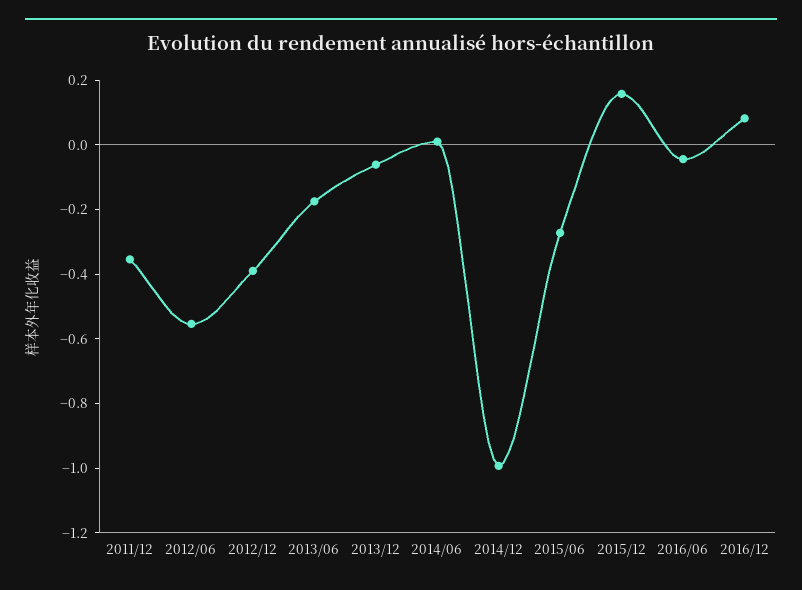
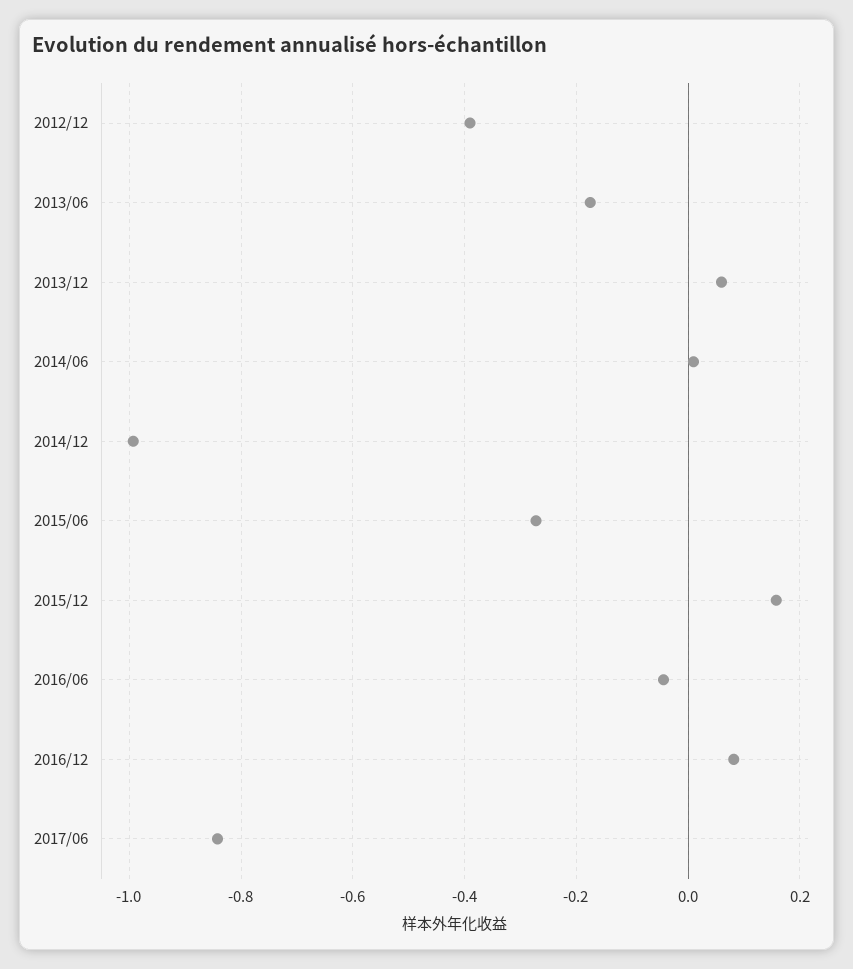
2011/12: -0.35 -> none
2012/06: -0.55 -> none
2013/12: -0.05 -> 0.06
2017/06: none -> -0.84

